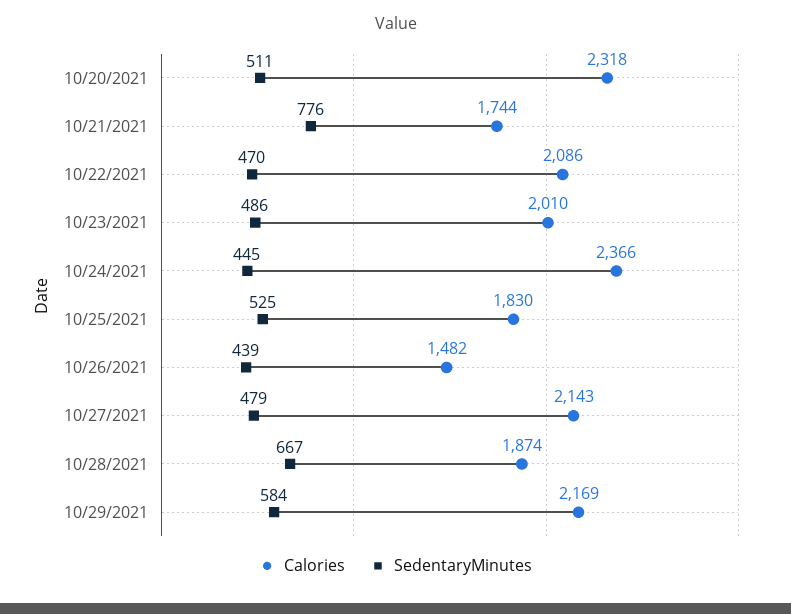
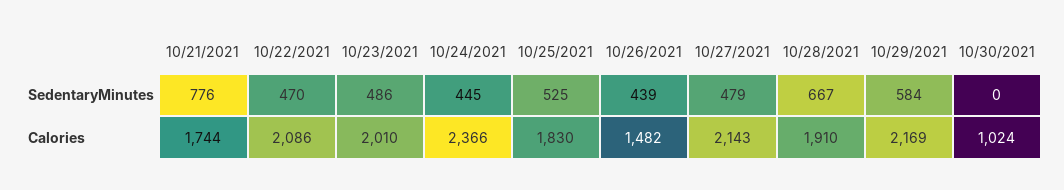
Calories, 10/20/2021: 2318 -> none
SedentaryMinutes, 10/20/2021: 511 -> none
Calories, 10/28/2021: 1874 -> 1910
SedentaryMinutes, 10/30/2021: none -> 0
Calories, 10/30/2021: none -> 1024

